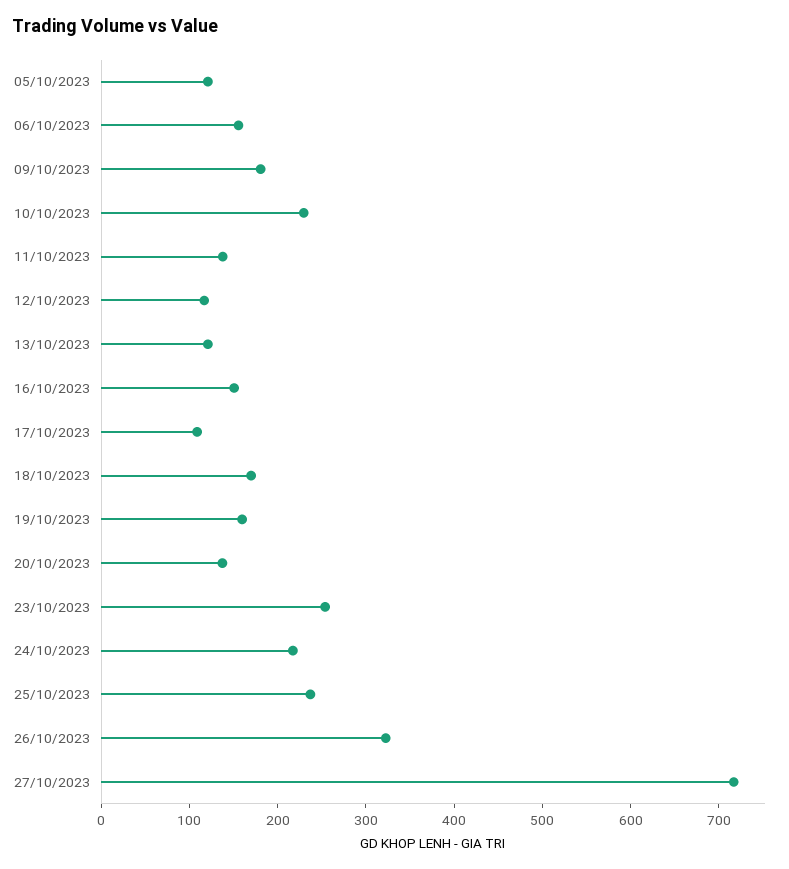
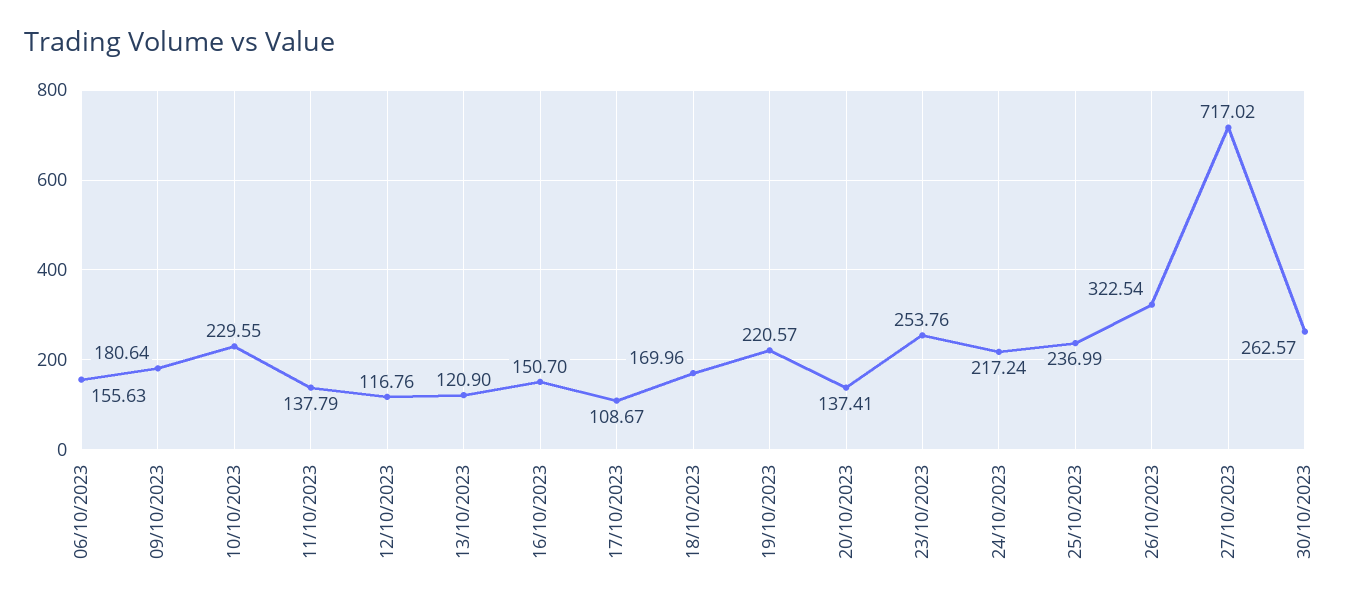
05/10/2023: 120 -> none
19/10/2023: 160 -> 220.57
30/10/2023: none -> 262.57

